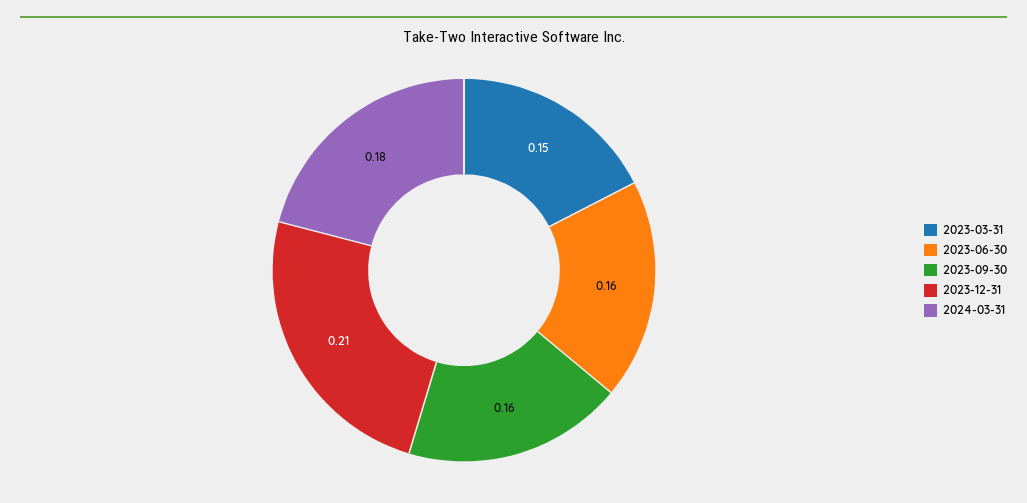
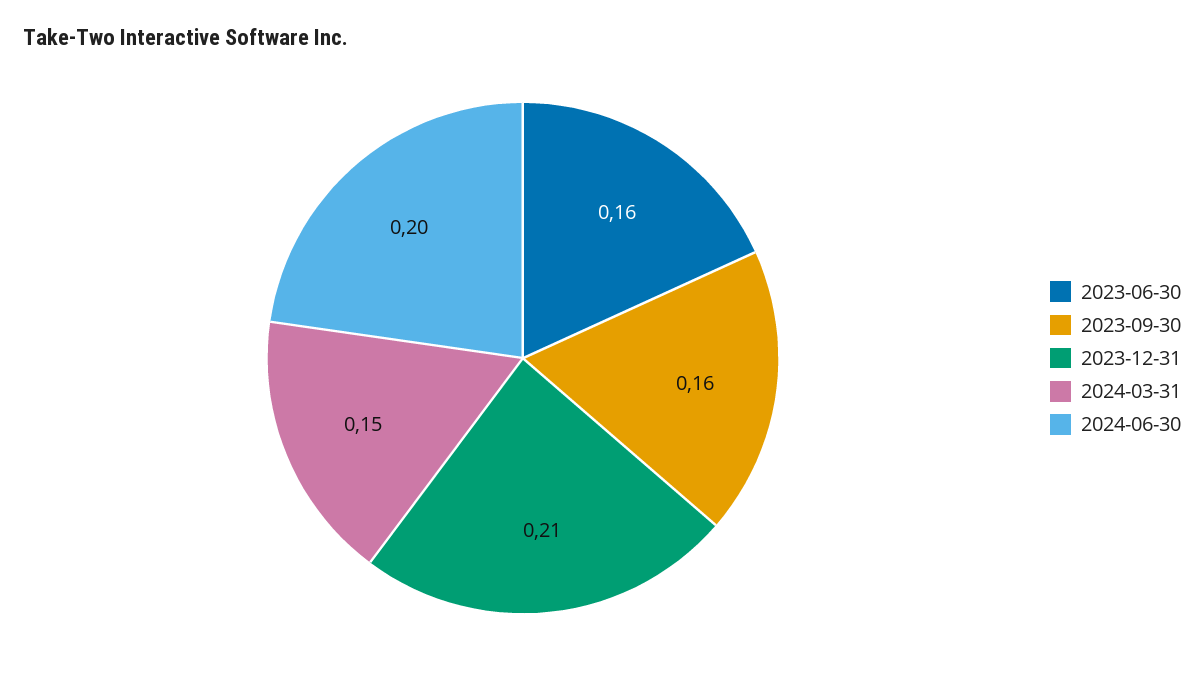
2023-03-31: 0.15 -> none
2024-03-31: 0.18 -> 0.15
2024-06-30: none -> 0.2

